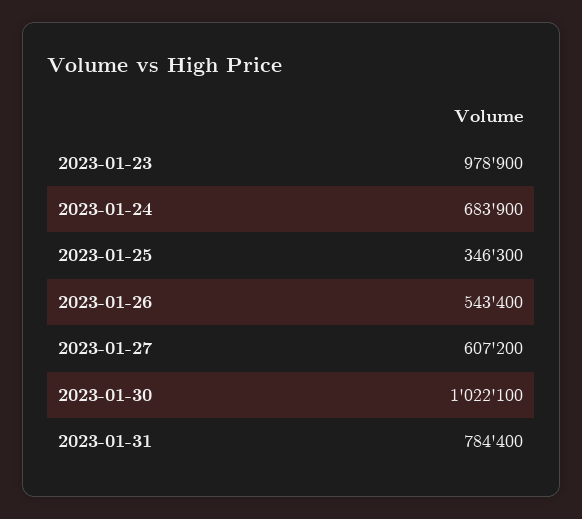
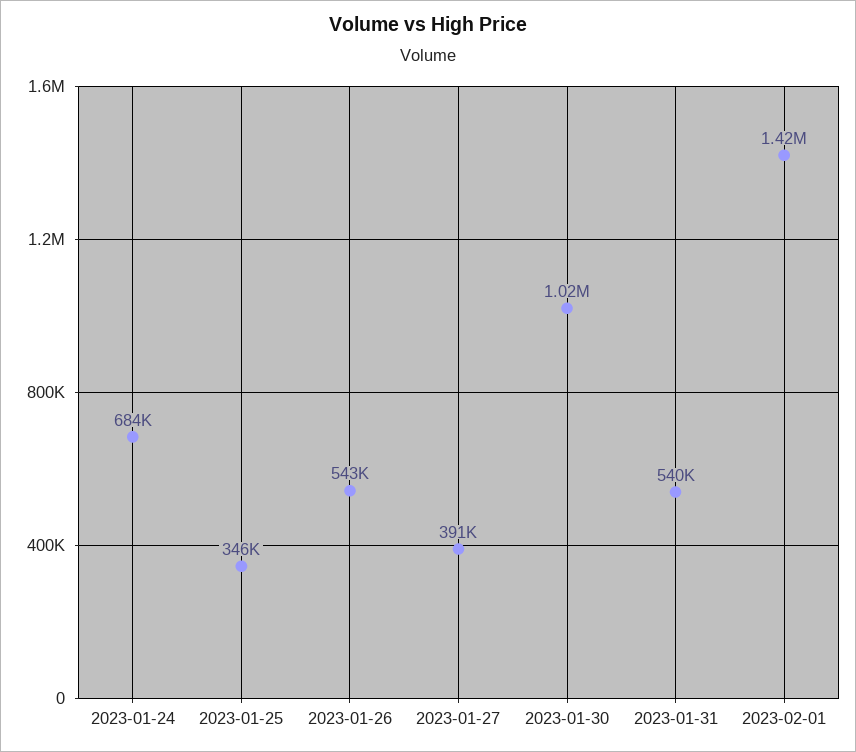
2023-01-23: 978900 -> none
2023-01-27: 607200 -> 391000
2023-01-31: 784400 -> 540000
2023-02-01: none -> 1420000

